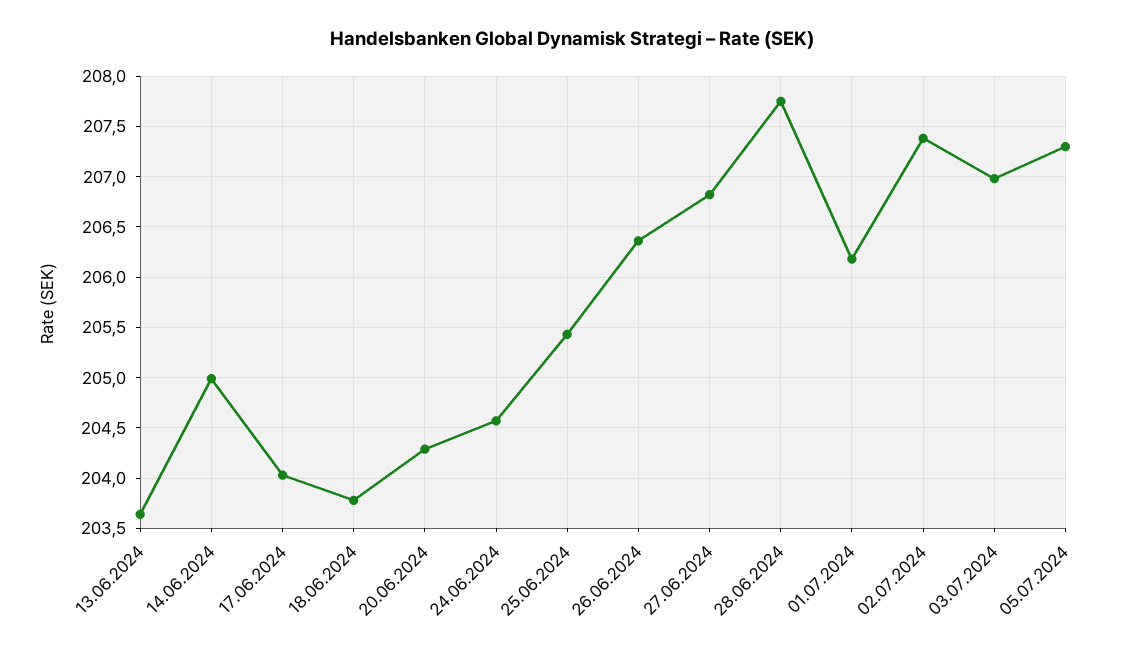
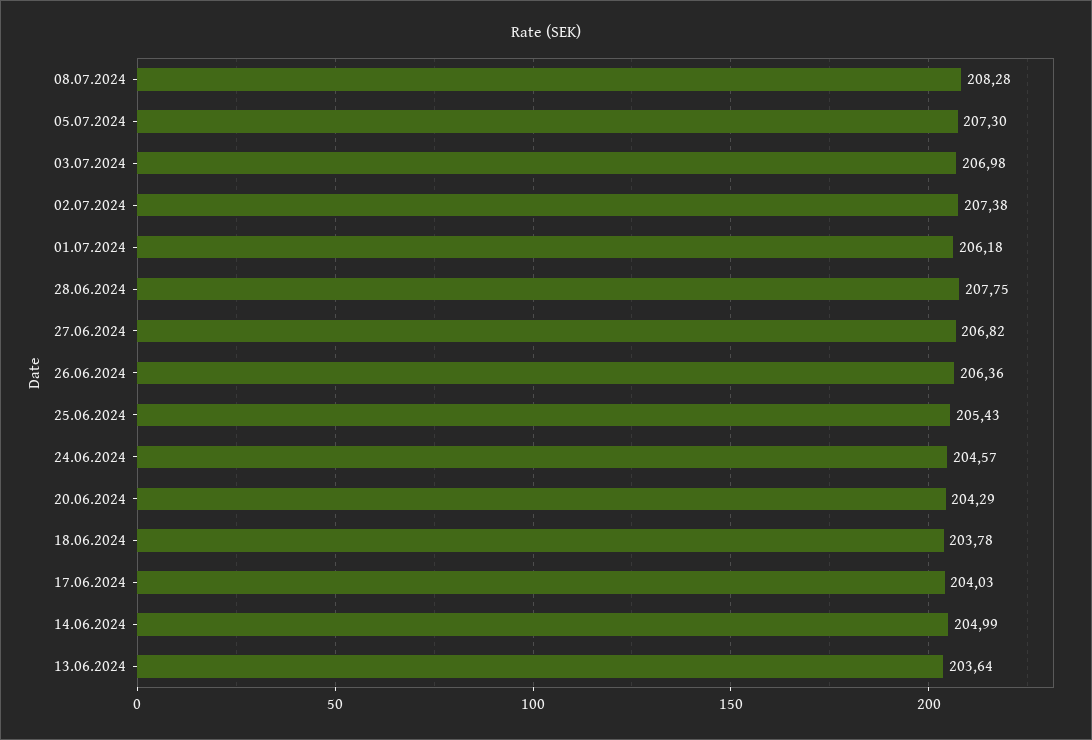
08.07.2024: none -> 208.28

